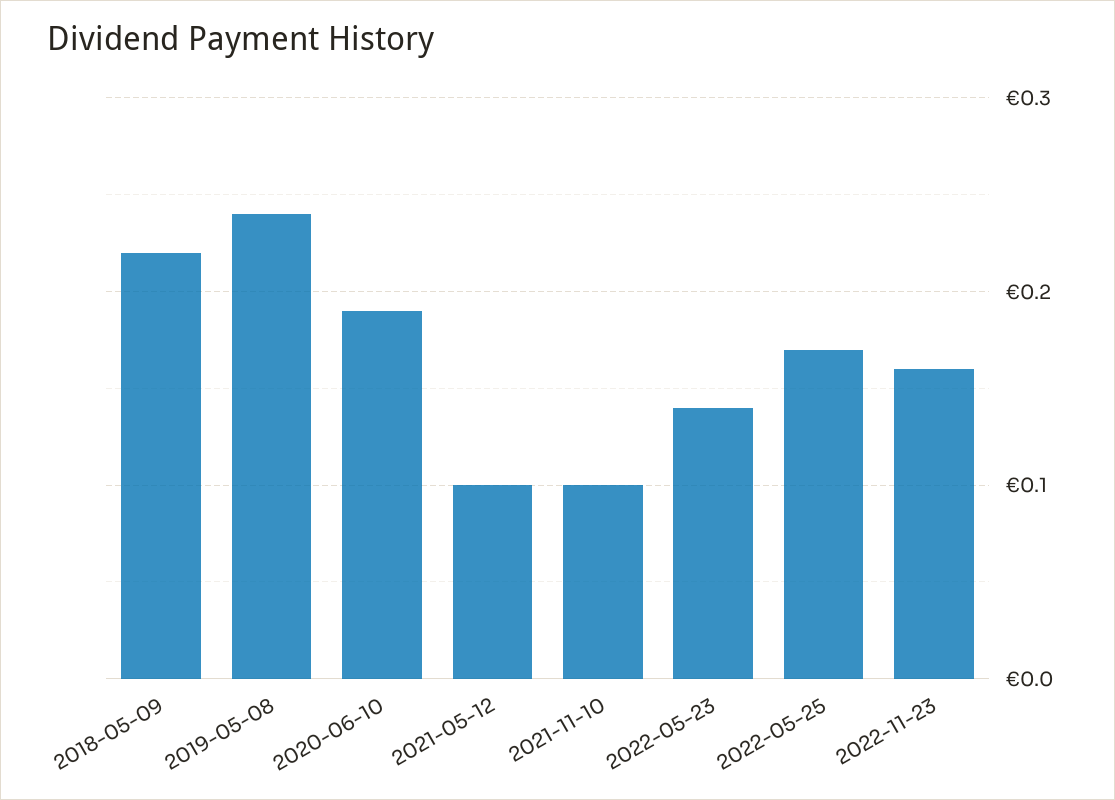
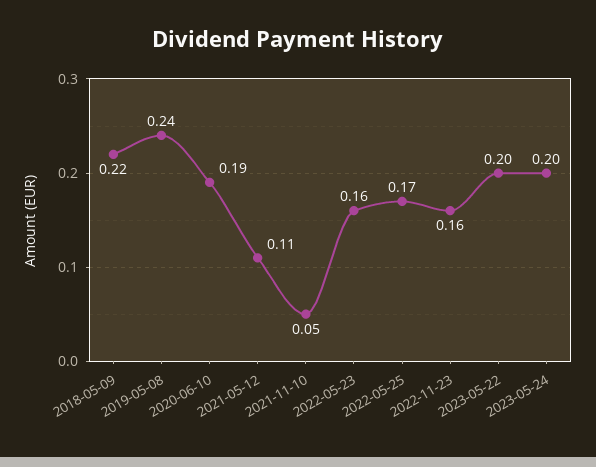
2021-05-12: 0.1 -> 0.11
2021-11-10: 0.1 -> 0.05
2022-05-23: 0.14 -> 0.16
2023-05-22: none -> 0.2
2023-05-24: none -> 0.2

